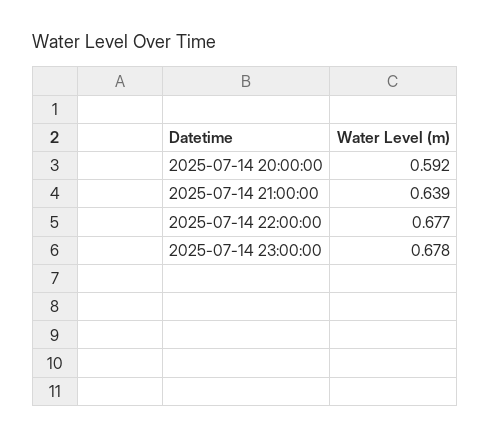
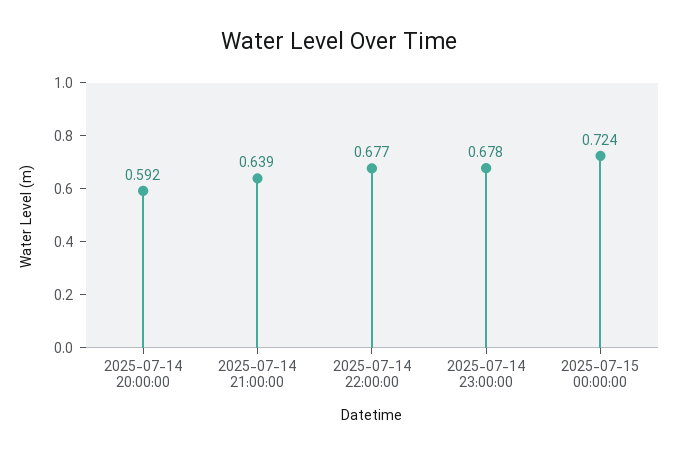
2025-07-15 00:00:00: none -> 0.724

